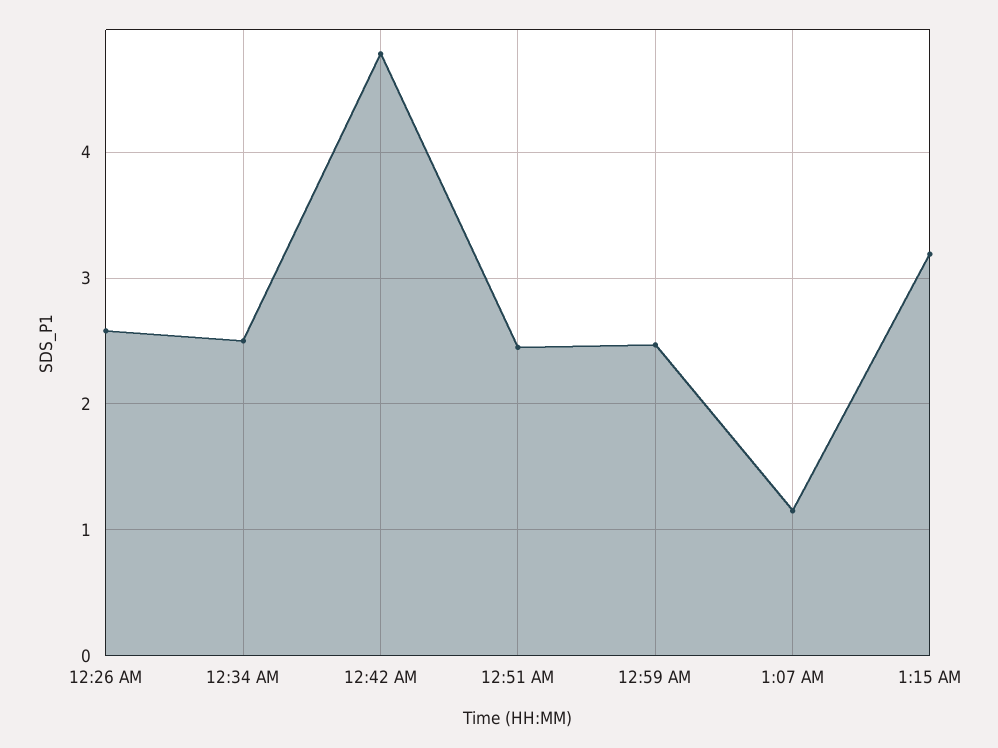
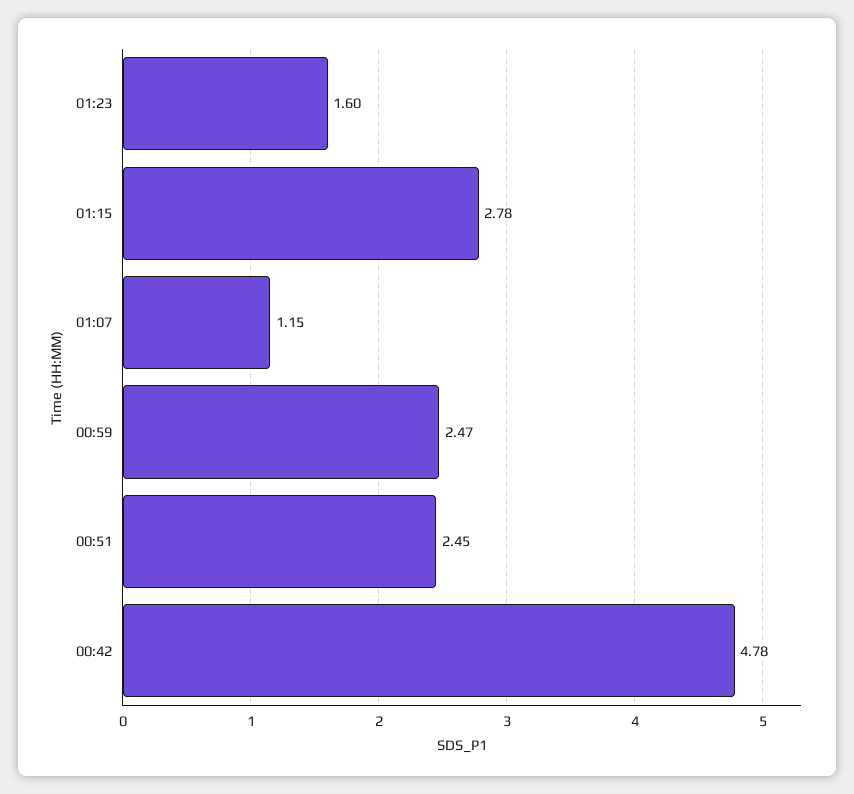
12:26 AM: 2.6 -> none
12:34 AM: 2.5 -> none
1:15 AM: 3.2 -> 2.78
01:23: none -> 1.6

